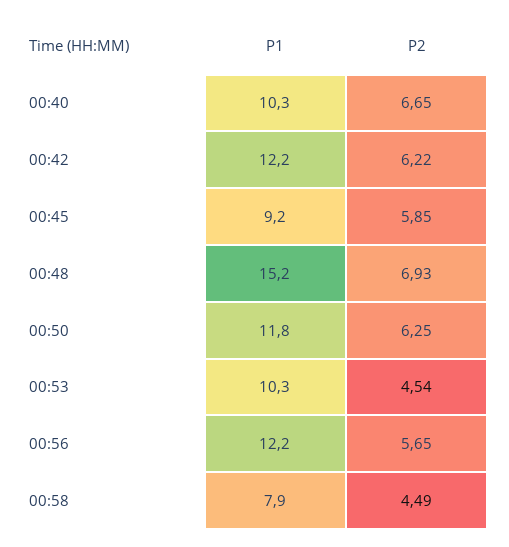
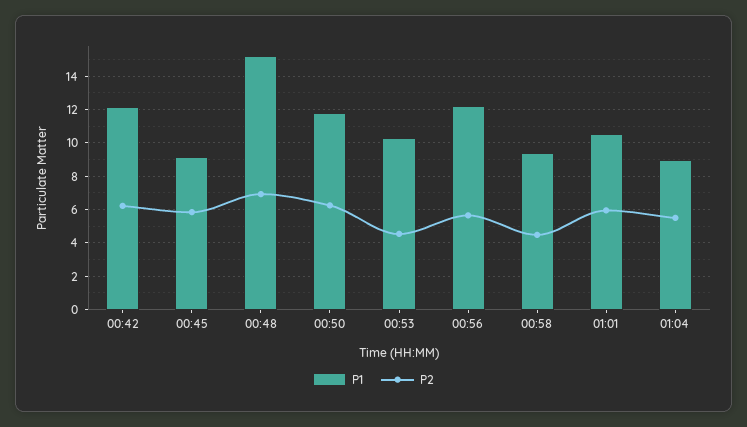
P1, 00:40: 10.3 -> none
P2, 00:40: 6.65 -> none
P1, 00:58: 7.9 -> 9.5
P1, 01:01: none -> 10.5
P2, 01:01: none -> 6
P1, 01:04: none -> 9
P2, 01:04: none -> 5.5

